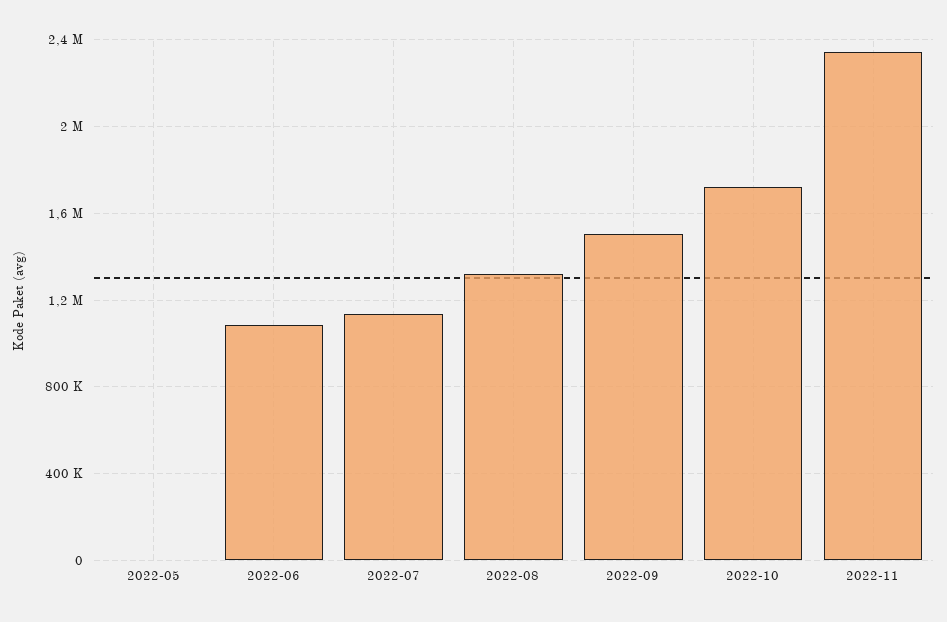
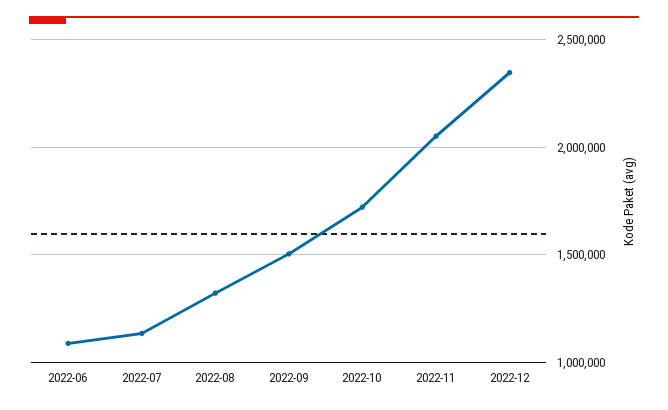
2022-05: 0 -> none
2022-11: 2350000 -> 2050000
2022-12: none -> 2350000

